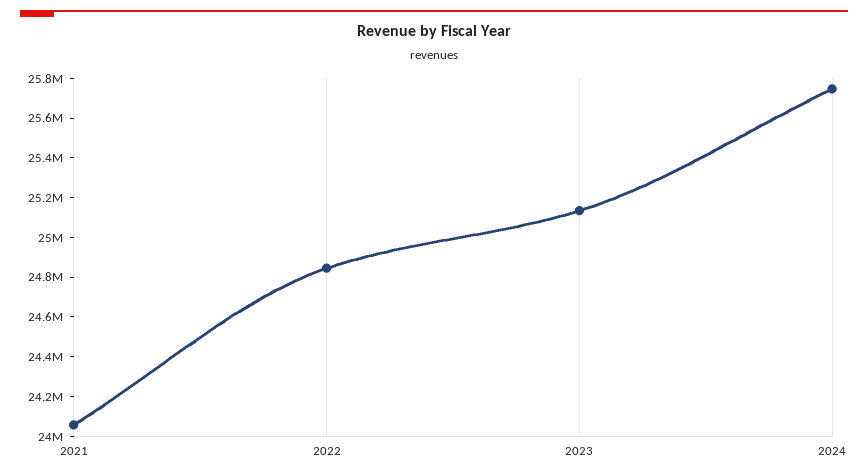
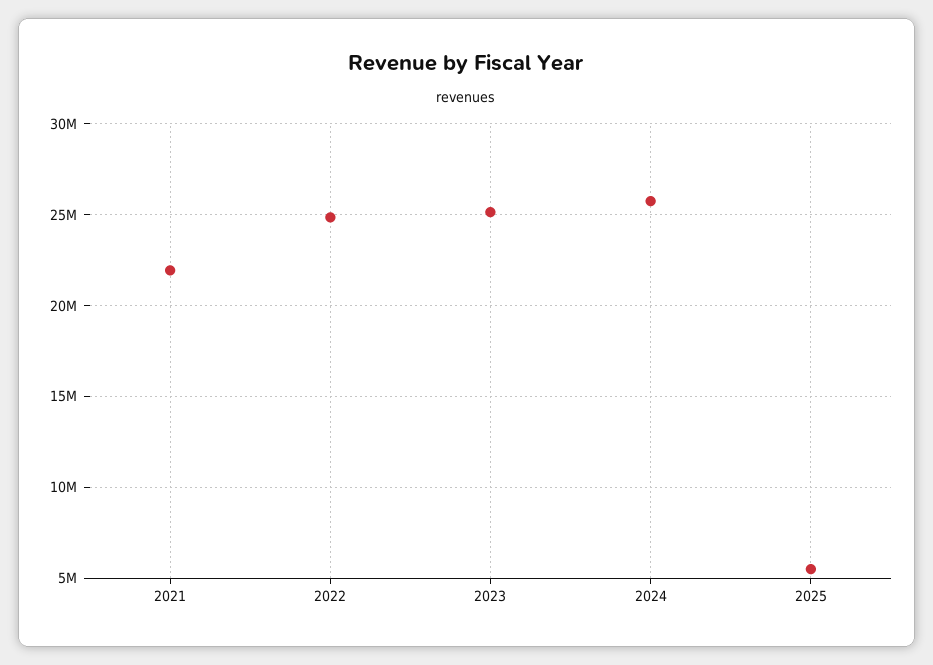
2021: 24050000 -> 22000000
2025: none -> 5500000

